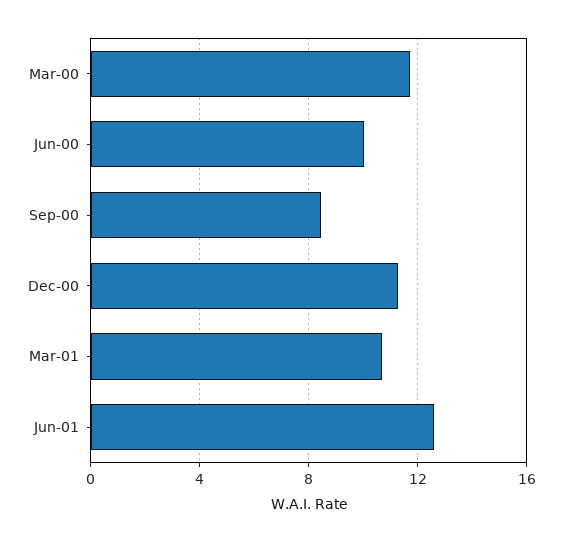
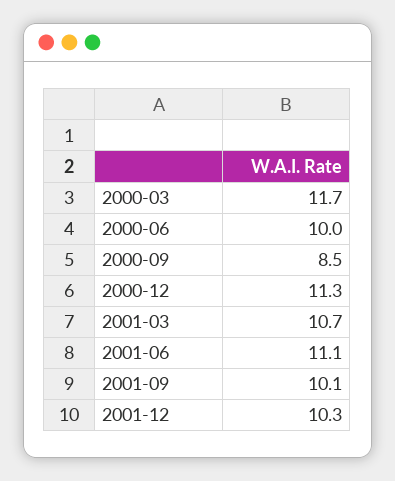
Jun-01: 12.5 -> 11.1
2001-09: none -> 10.1
2001-12: none -> 10.3

